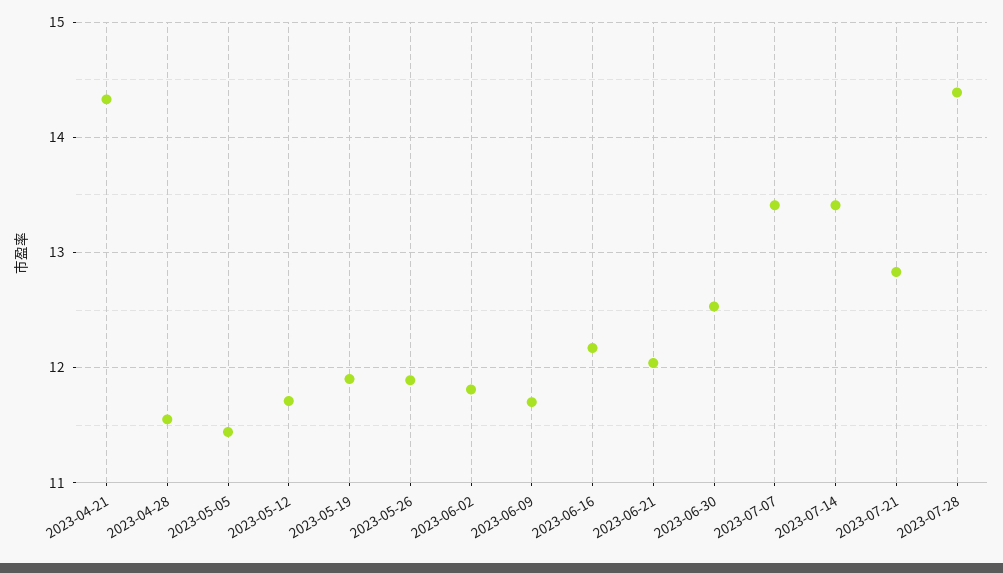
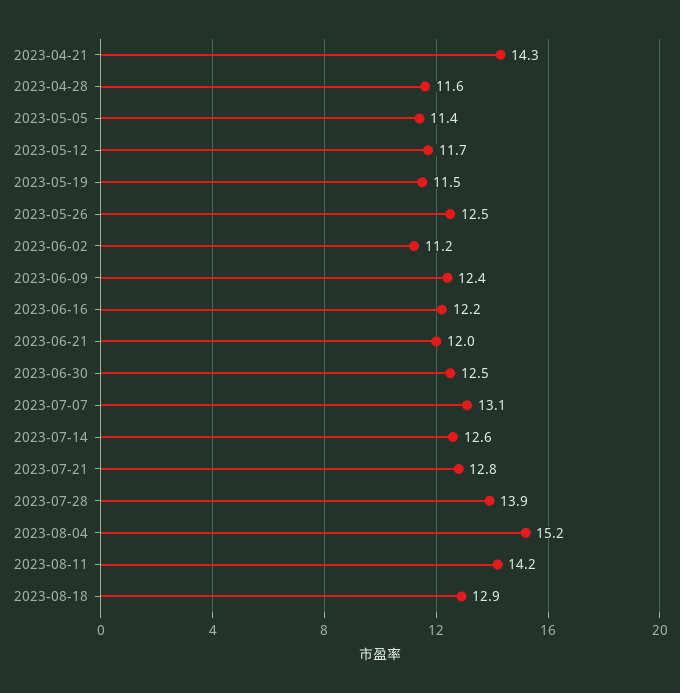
2023-05-19: 11.9 -> 11.5
2023-05-26: 11.9 -> 12.5
2023-06-02: 11.8 -> 11.2
2023-06-09: 11.7 -> 12.4
2023-07-07: 13.4 -> 13.1
2023-07-14: 13.4 -> 12.6
2023-07-28: 14.4 -> 13.9
2023-08-04: none -> 15.2
2023-08-11: none -> 14.2
2023-08-18: none -> 12.9

